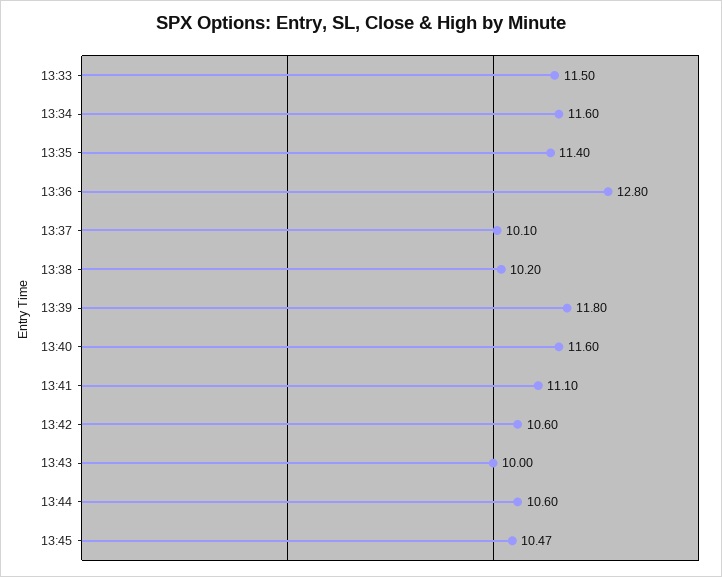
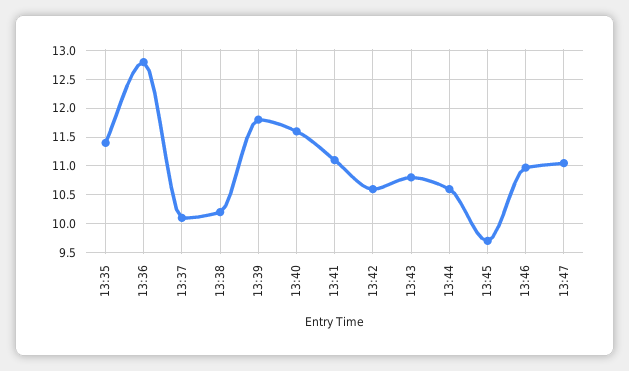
13:33: 11.5 -> none
13:34: 11.6 -> none
13:43: 10 -> 10.75
13:45: 10.47 -> 9.75
13:46: none -> 11
13:47: none -> 11

